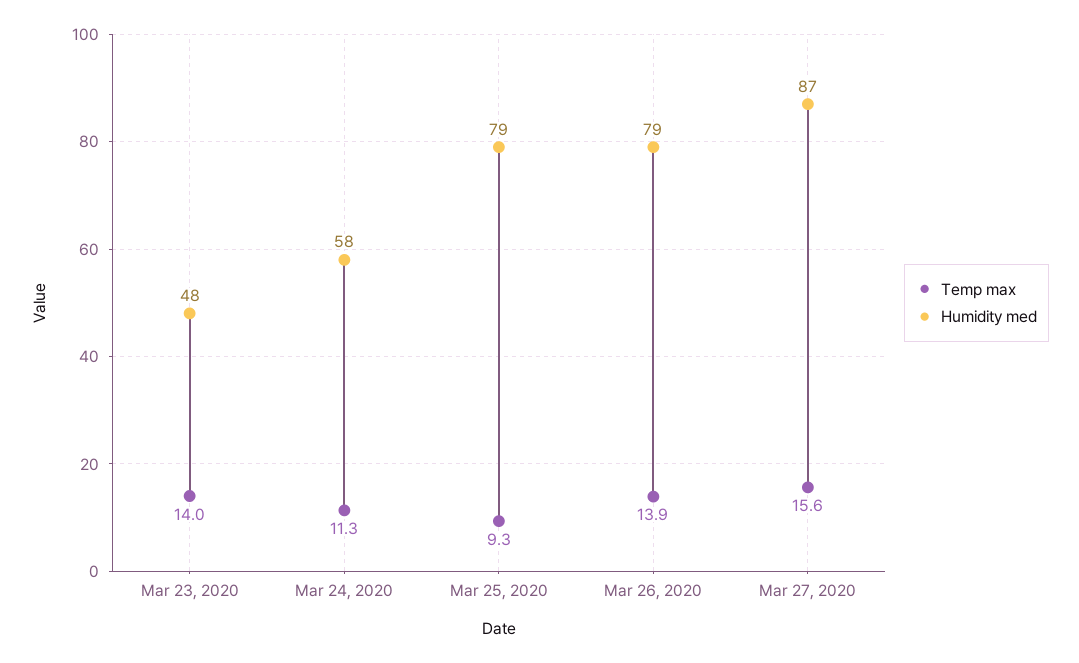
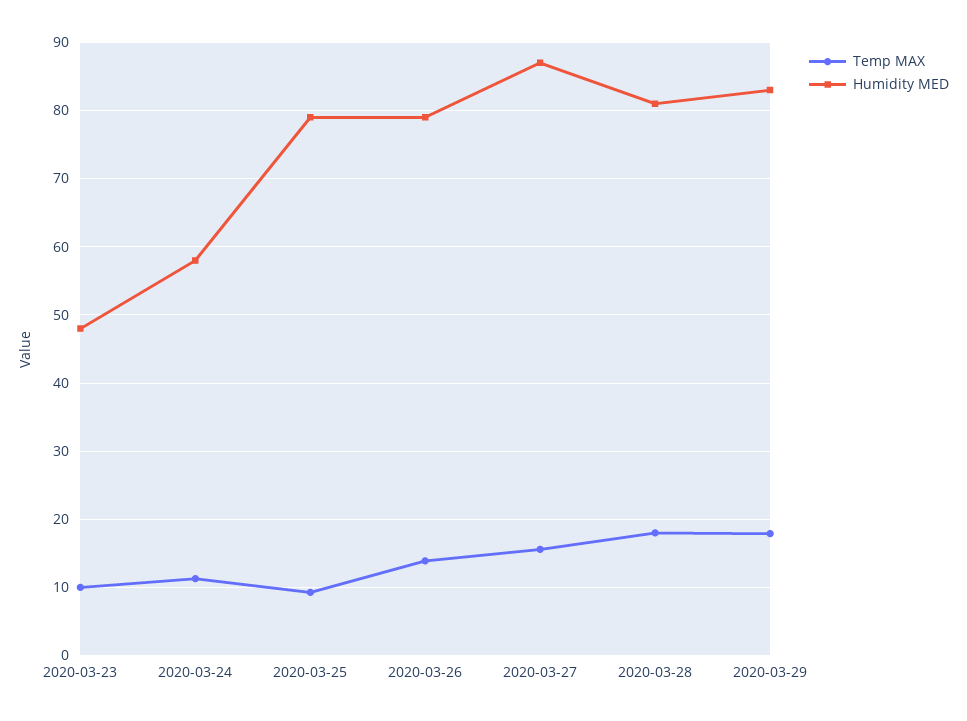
Temp max, Mar 23, 2020: 14 -> 10
Temp max, 2020-03-28: none -> 18
Humidity med, 2020-03-28: none -> 81
Temp max, 2020-03-29: none -> 18
Humidity med, 2020-03-29: none -> 83

